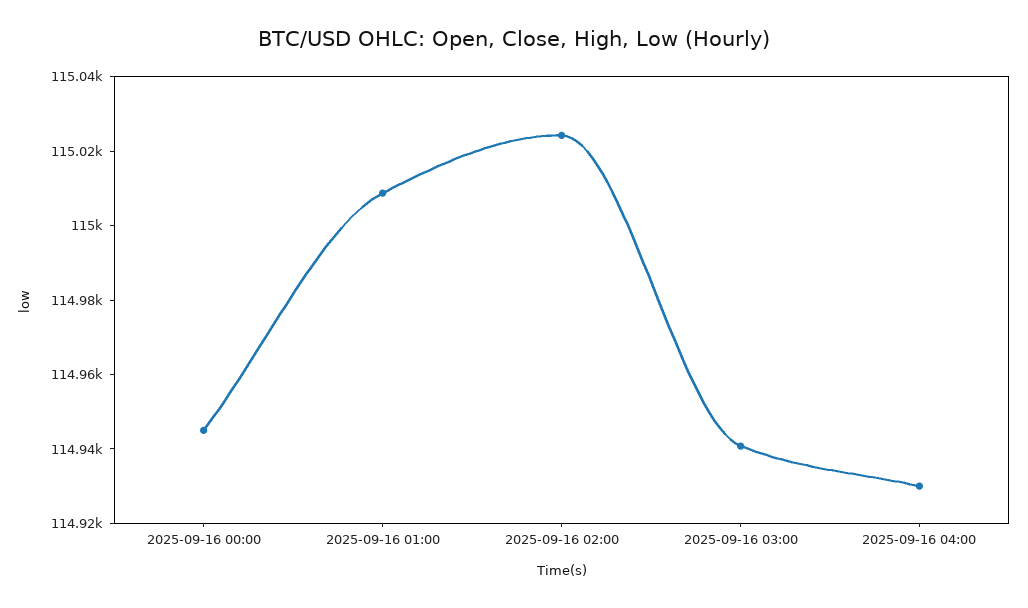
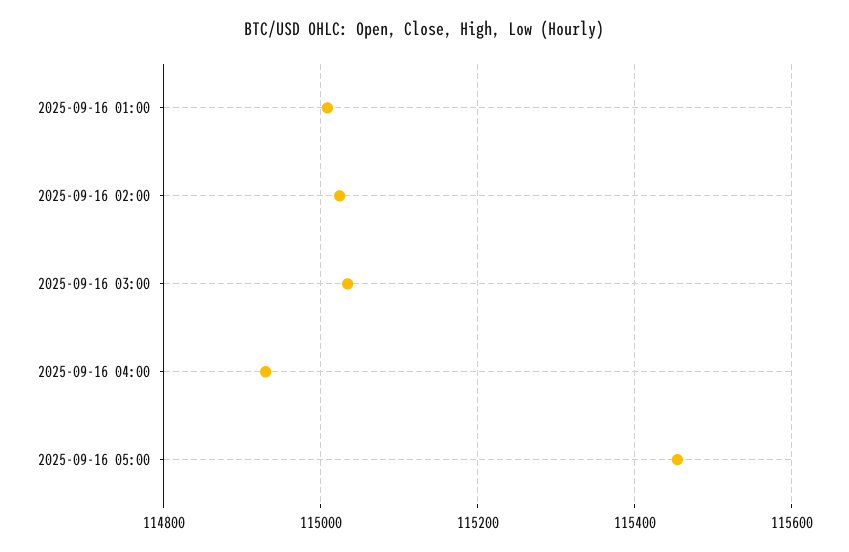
2025-09-16 00:00: 114945 -> none
2025-09-16 03:00: 114940 -> 115040
2025-09-16 05:00: none -> 115460

